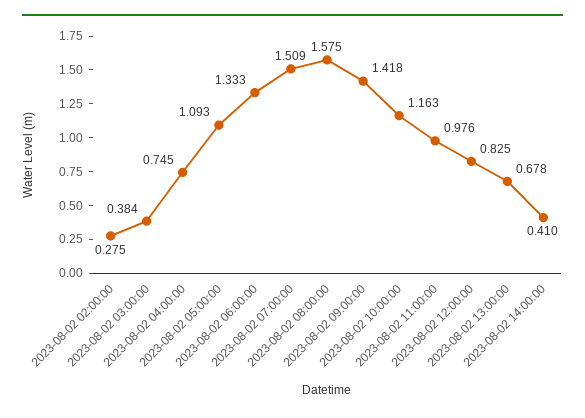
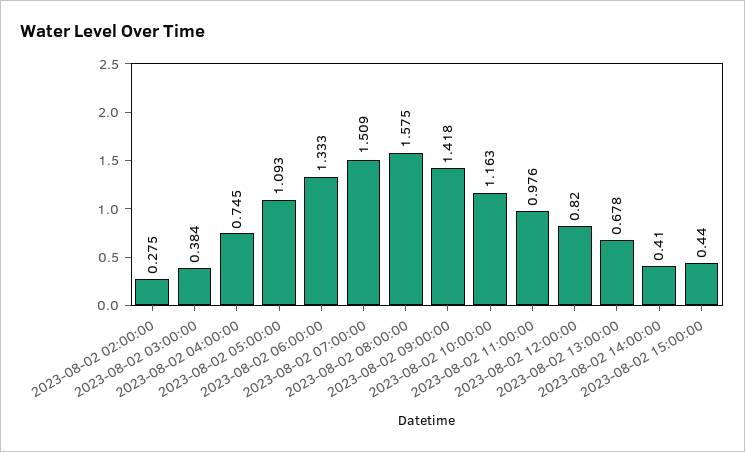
2023-08-02 12:00:00: 0.825 -> 0.82
2023-08-02 15:00:00: none -> 0.44

